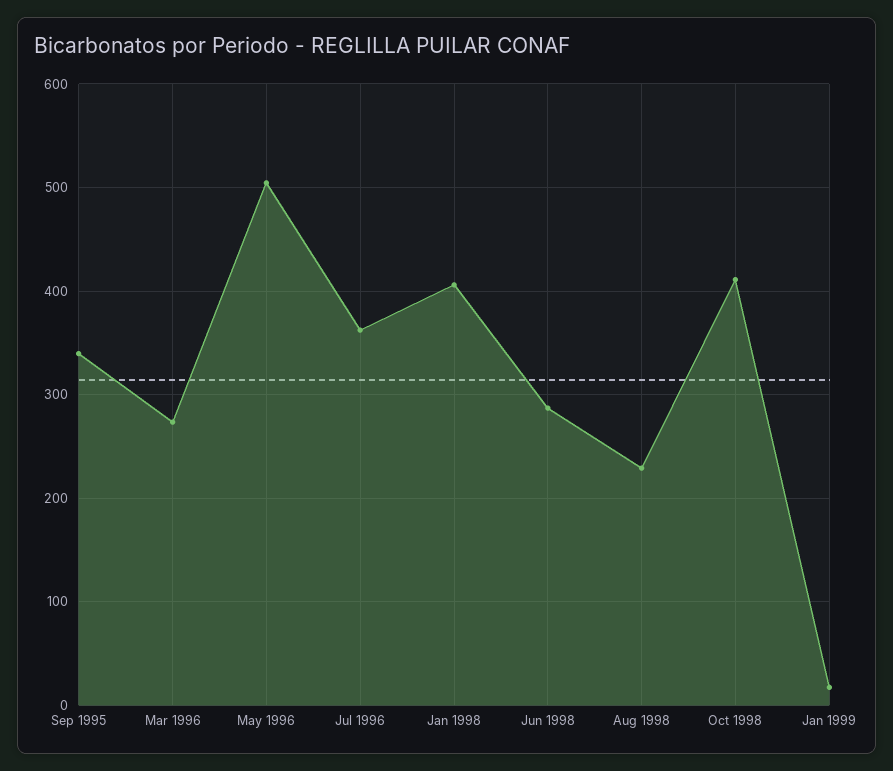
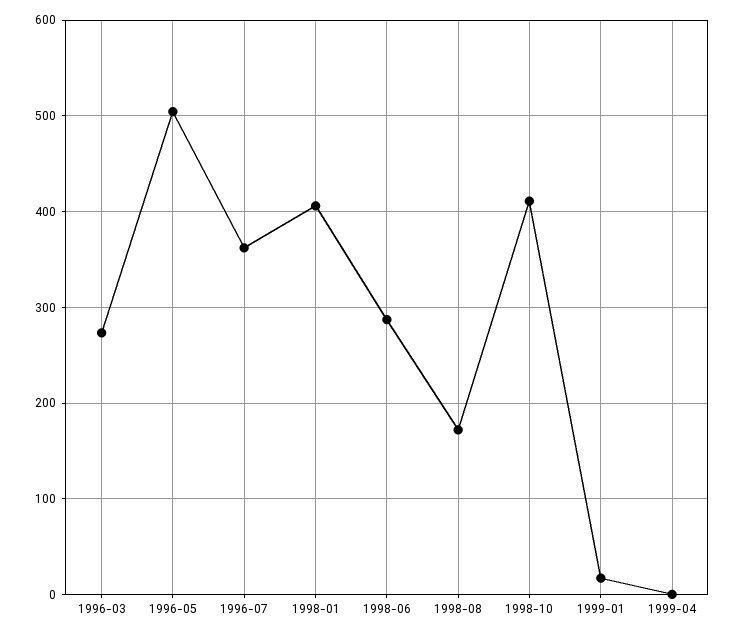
Sep 1995: 340 -> none
Aug 1998: 230 -> 170
1999-04: none -> 0

